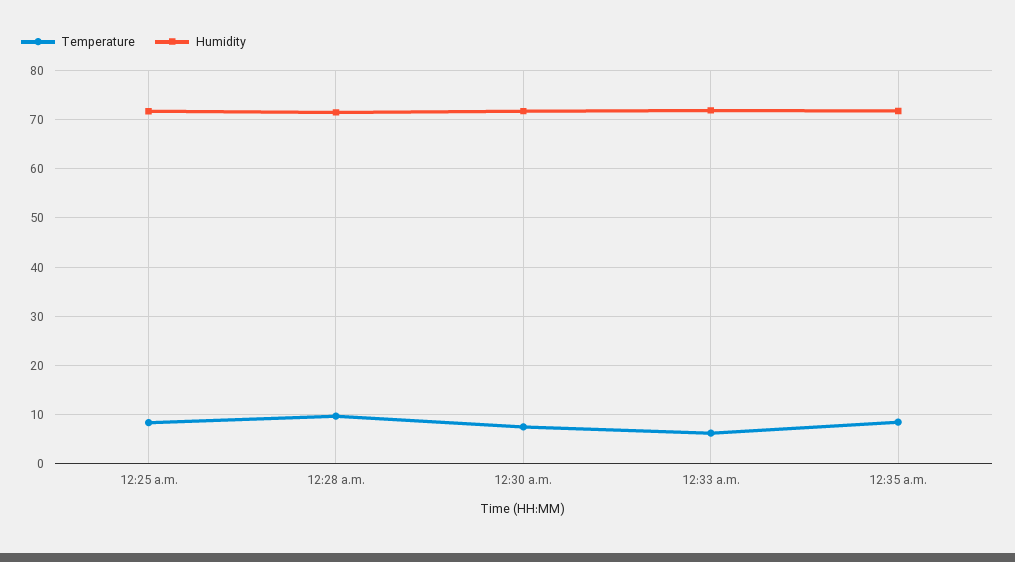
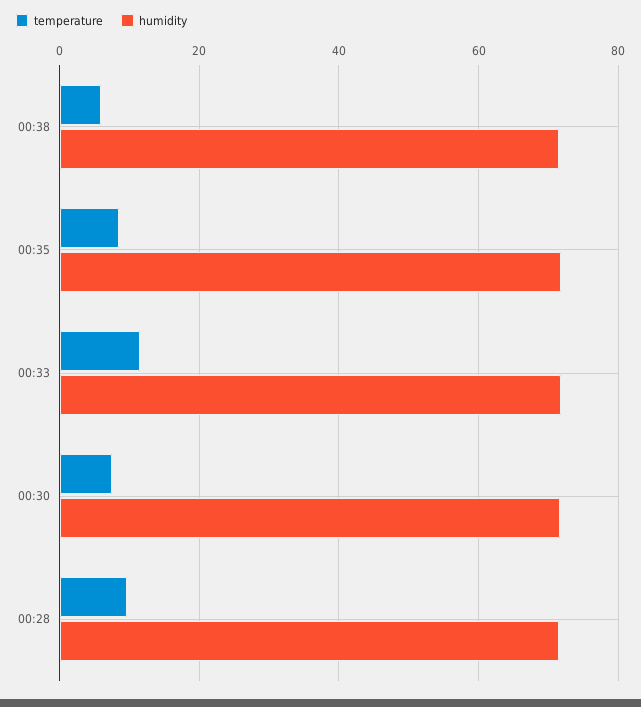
Temperature, 12:25 a.m.: 8 -> none
Humidity, 12:25 a.m.: 72 -> none
Temperature, 12:33 a.m.: 6 -> 12
Temperature, 00:38: none -> 6
Humidity, 00:38: none -> 72

